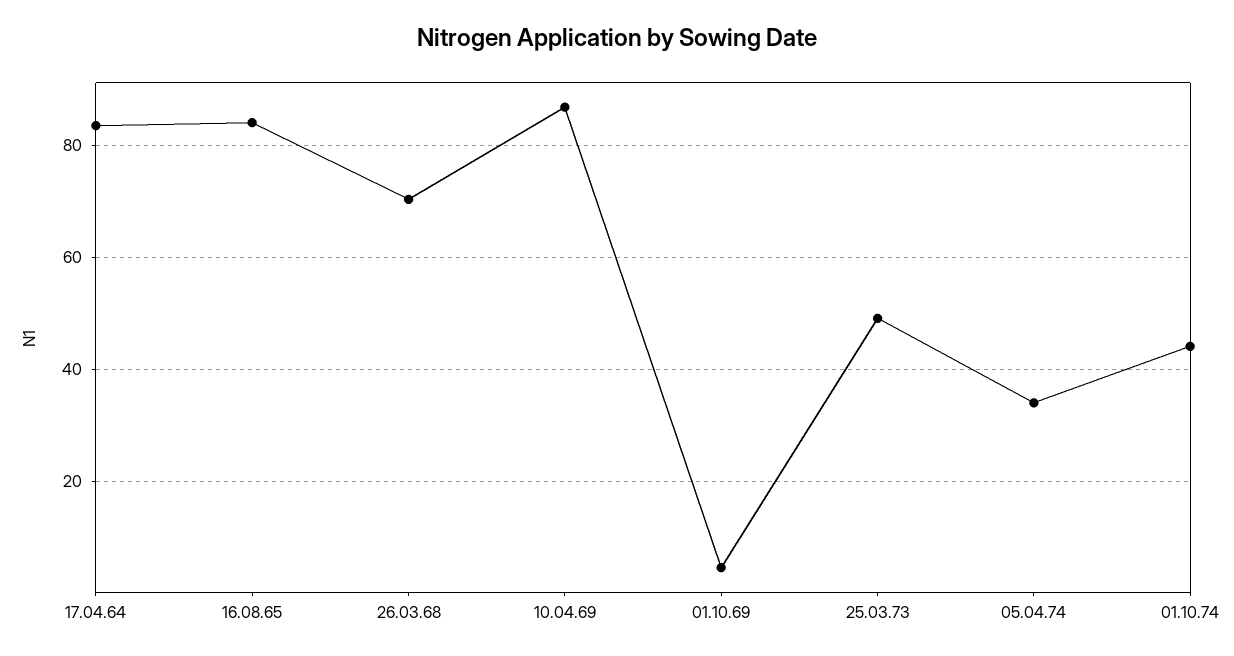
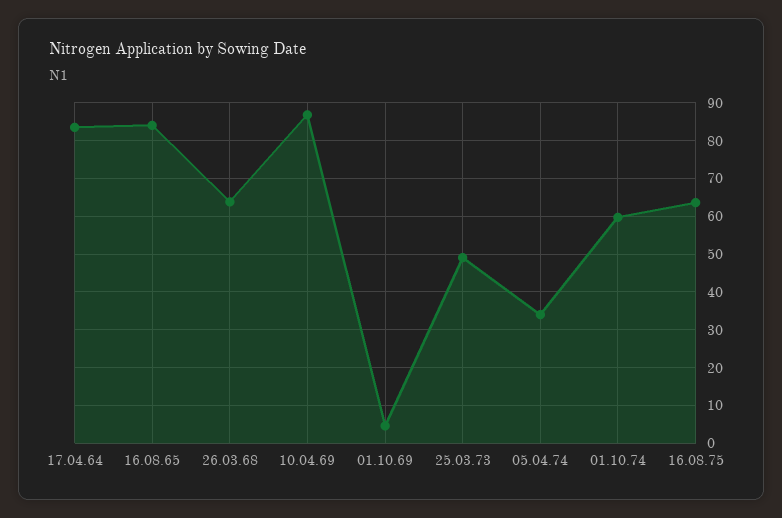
26.03.68: 70 -> 64
01.10.74: 44 -> 60
16.08.75: none -> 64

